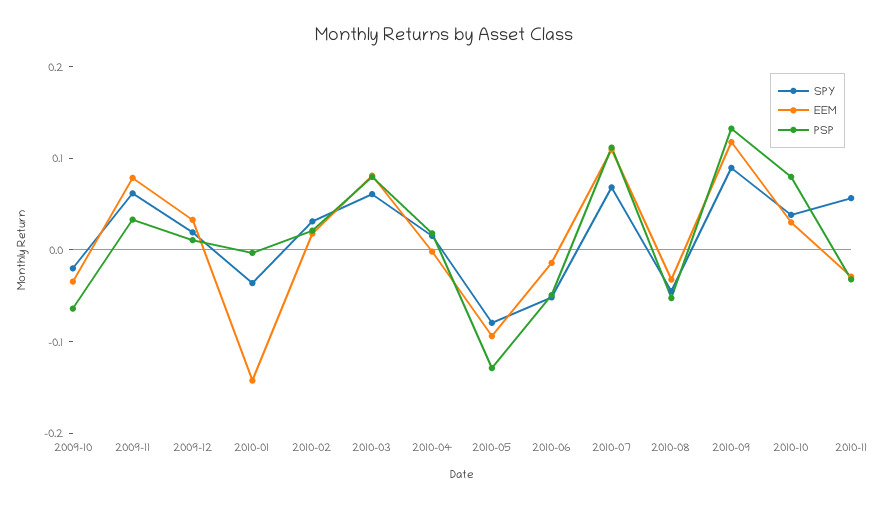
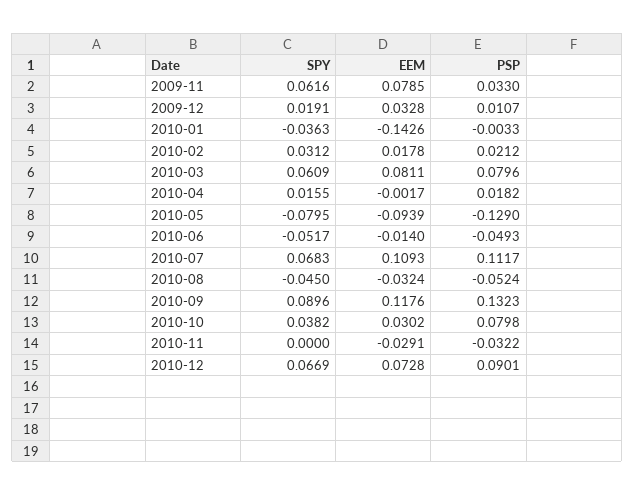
SPY, 2009-10: -0.02 -> none
EEM, 2009-10: -0.04 -> none
PSP, 2009-10: -0.06 -> none
SPY, 2010-11: 0.06 -> 0
SPY, 2010-12: none -> 0.0669
EEM, 2010-12: none -> 0.0728
PSP, 2010-12: none -> 0.0901

